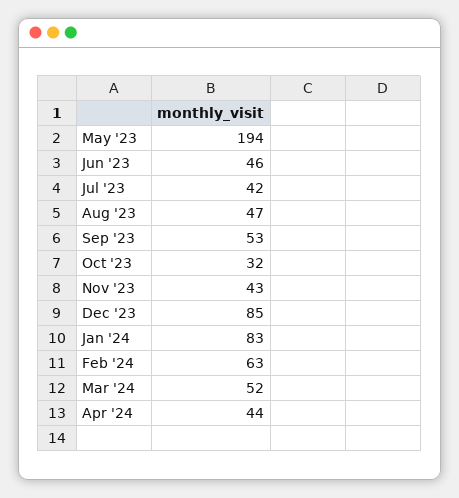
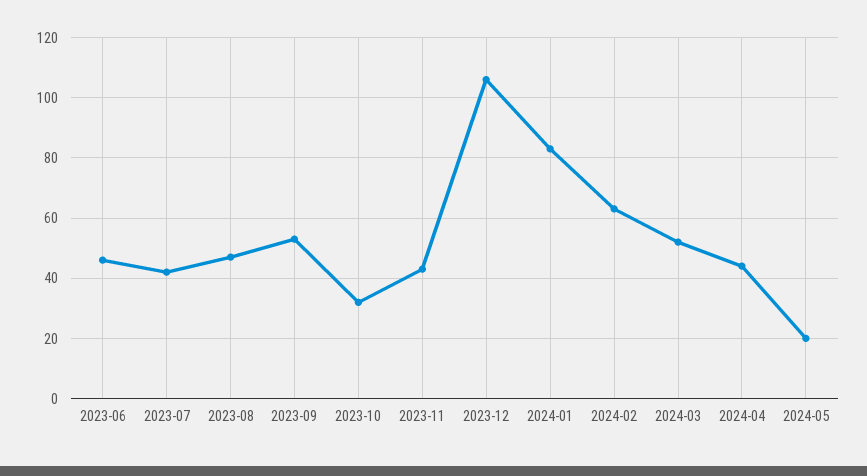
May '23: 194 -> none
Dec '23: 85 -> 105
2024-05: none -> 20

